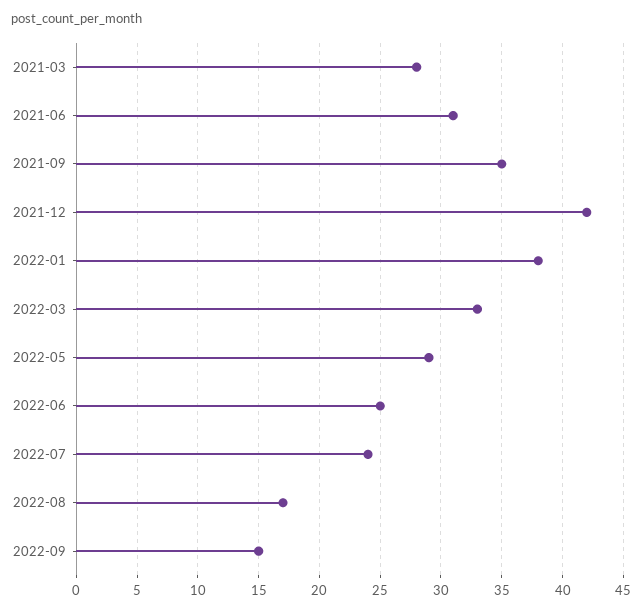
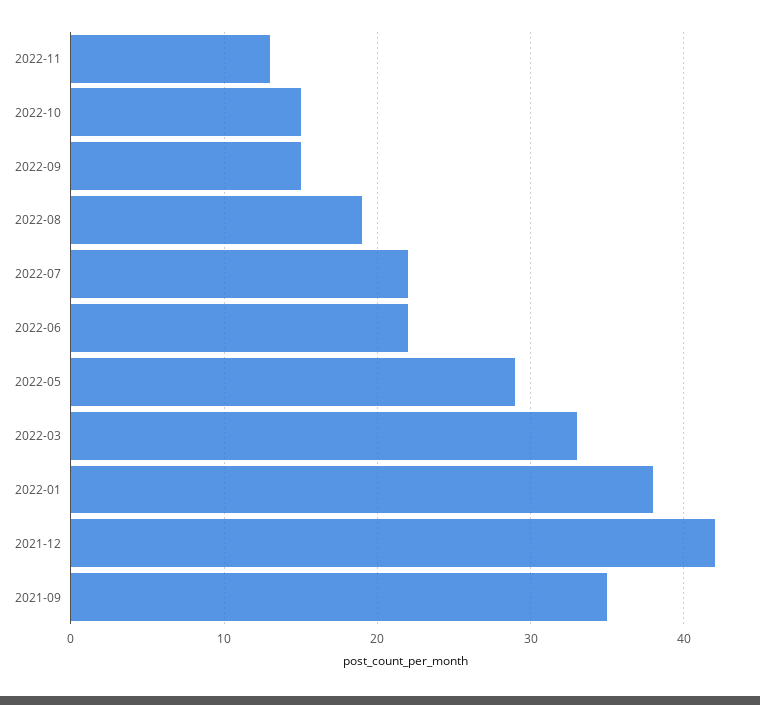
2021-03: 28 -> none
2021-06: 31 -> none
2022-06: 25 -> 22
2022-07: 24 -> 22
2022-08: 17 -> 19
2022-11: none -> 13
2022-10: none -> 15

